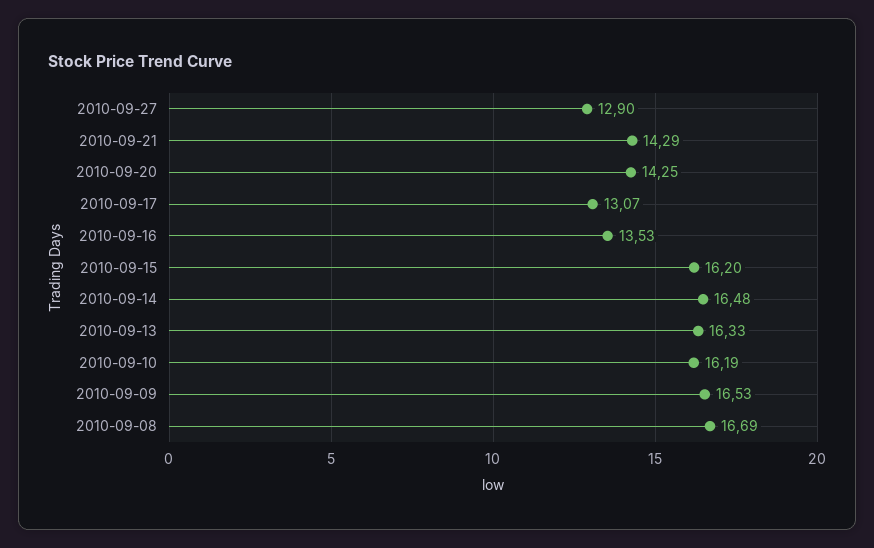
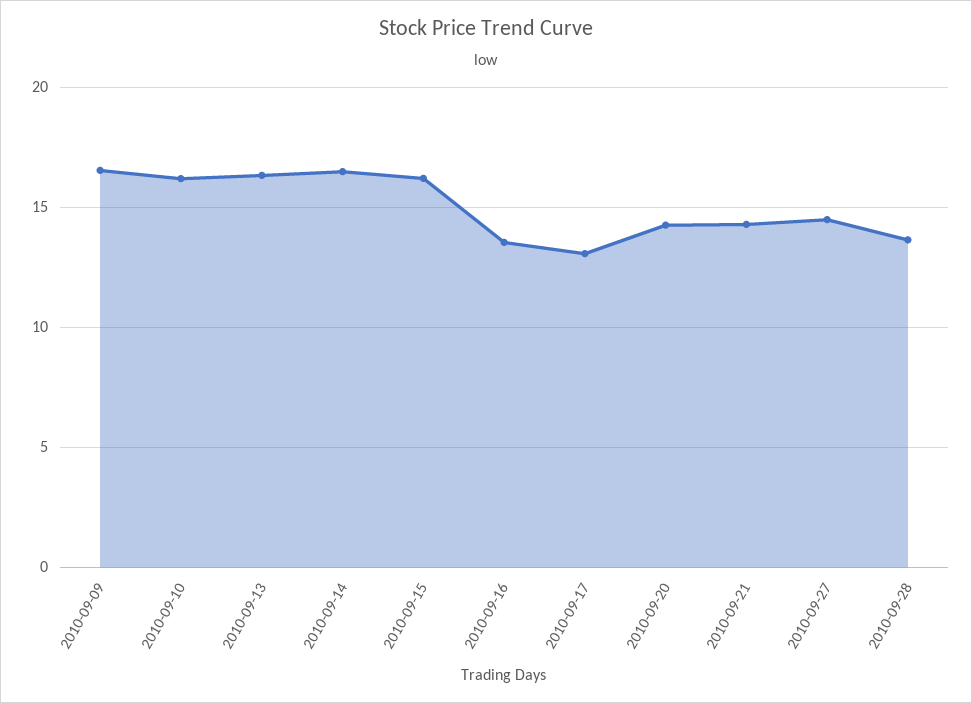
2010-09-27: 12.9 -> 14.5
2010-09-08: 16.69 -> none
2010-09-28: none -> 13.5

